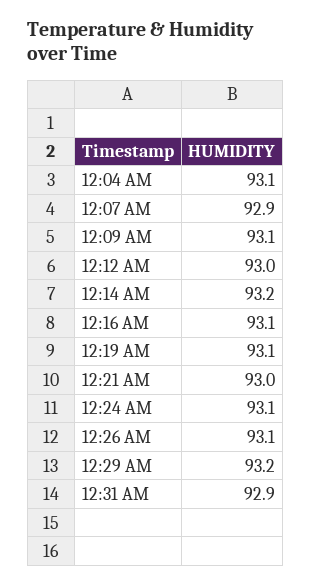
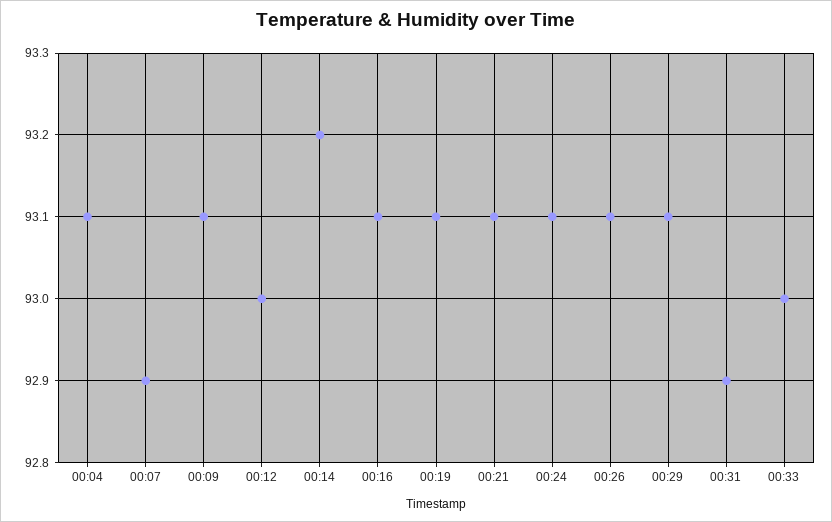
12:21 AM: 93 -> 93.1
12:29 AM: 93.2 -> 93.1
00:33: none -> 93

